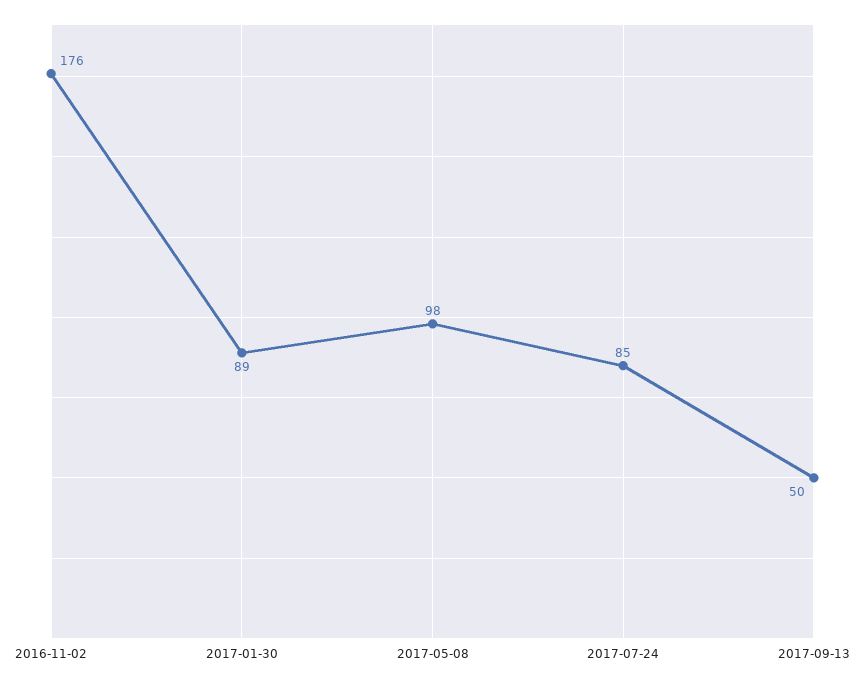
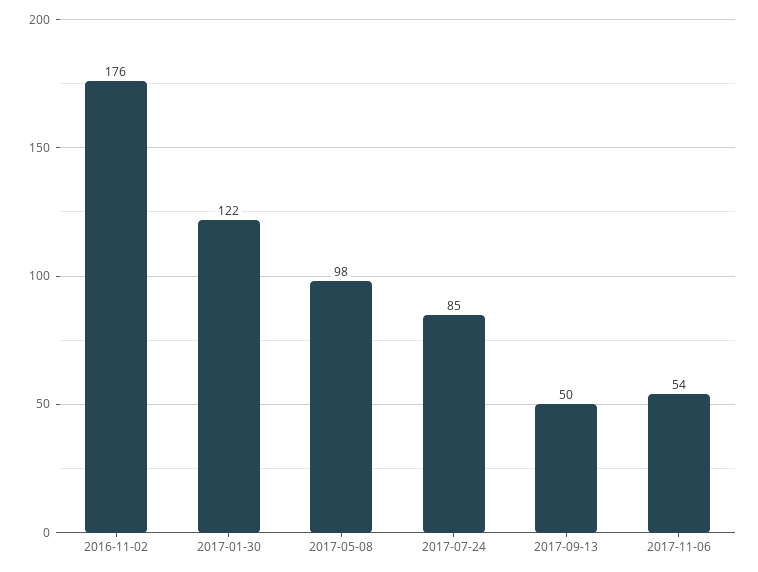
2017-01-30: 89 -> 122
2017-11-06: none -> 54

